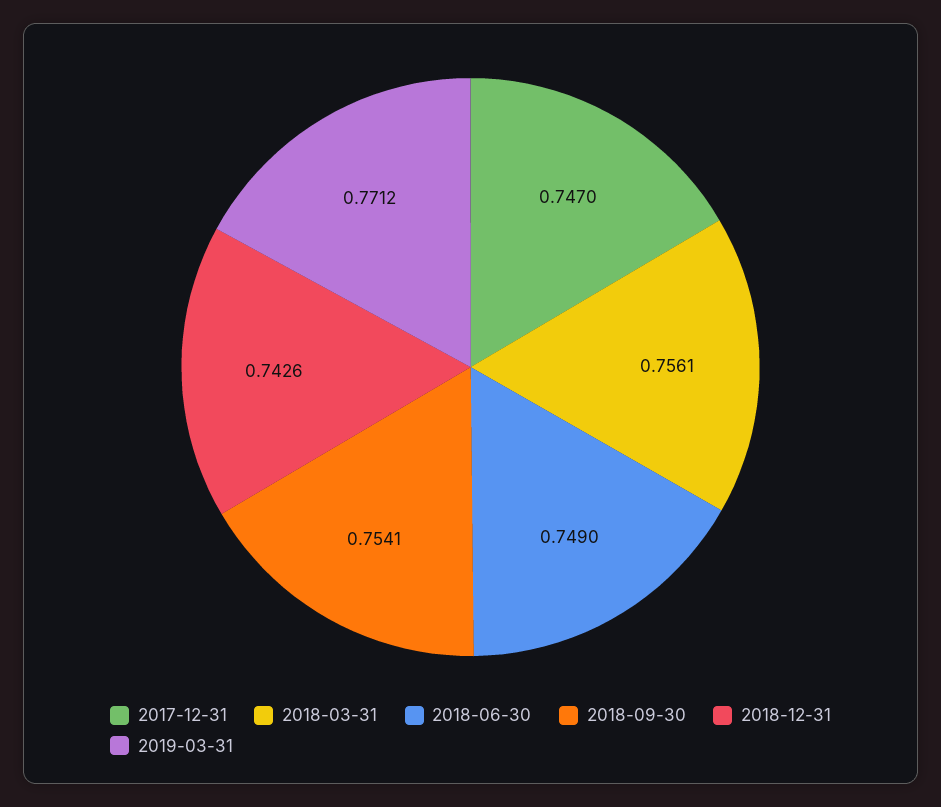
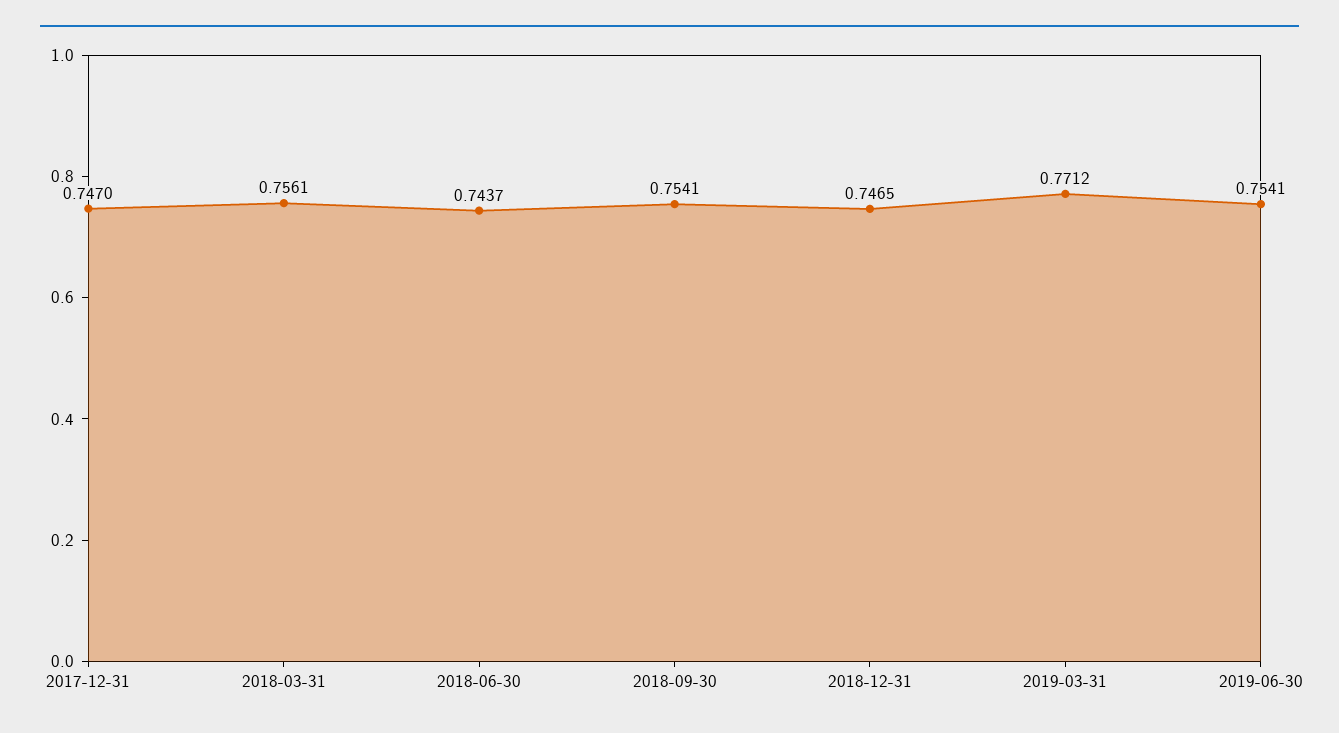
2018-06-30: 0.749 -> 0.7437
2018-12-31: 0.7426 -> 0.7465
2019-06-30: none -> 0.7541

